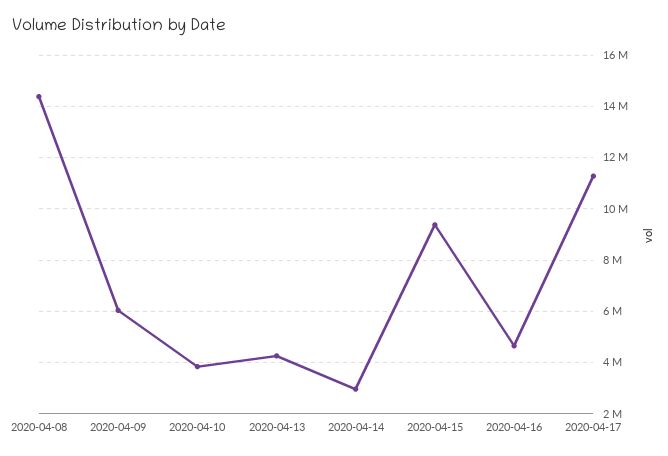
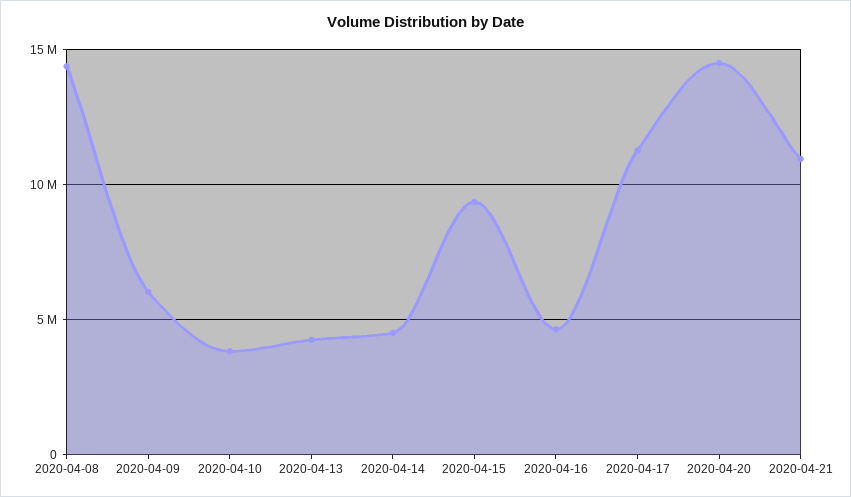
2020-04-14: 3000000 -> 4500000
2020-04-20: none -> 14500000
2020-04-21: none -> 11000000

